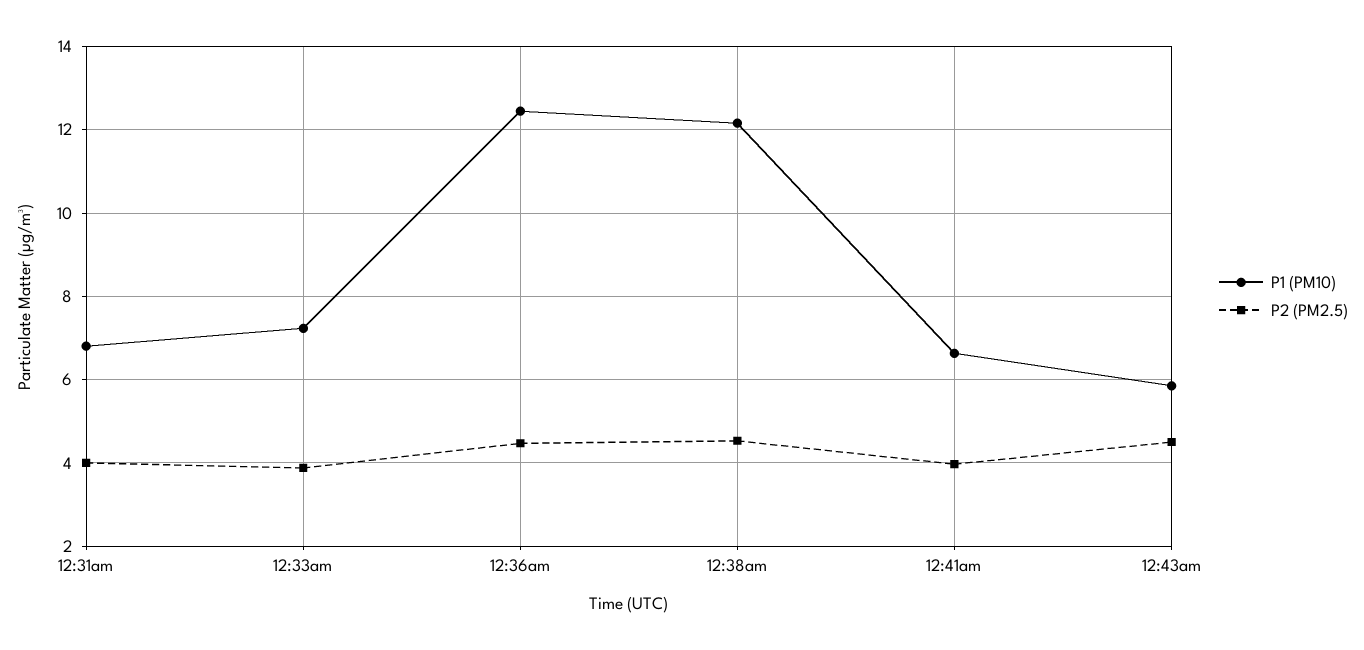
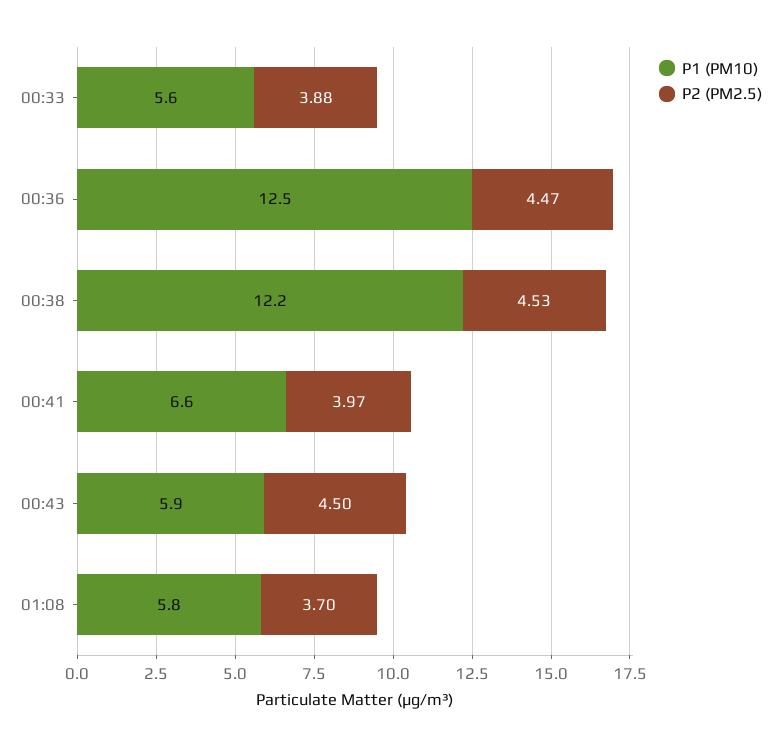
P1 (PM10), 12:31am: 6.8 -> none
P2 (PM2.5), 12:31am: 4 -> none
P1 (PM10), 12:33am: 7.2 -> 5.6
P1 (PM10), 01:08: none -> 5.8
P2 (PM2.5), 01:08: none -> 3.7

